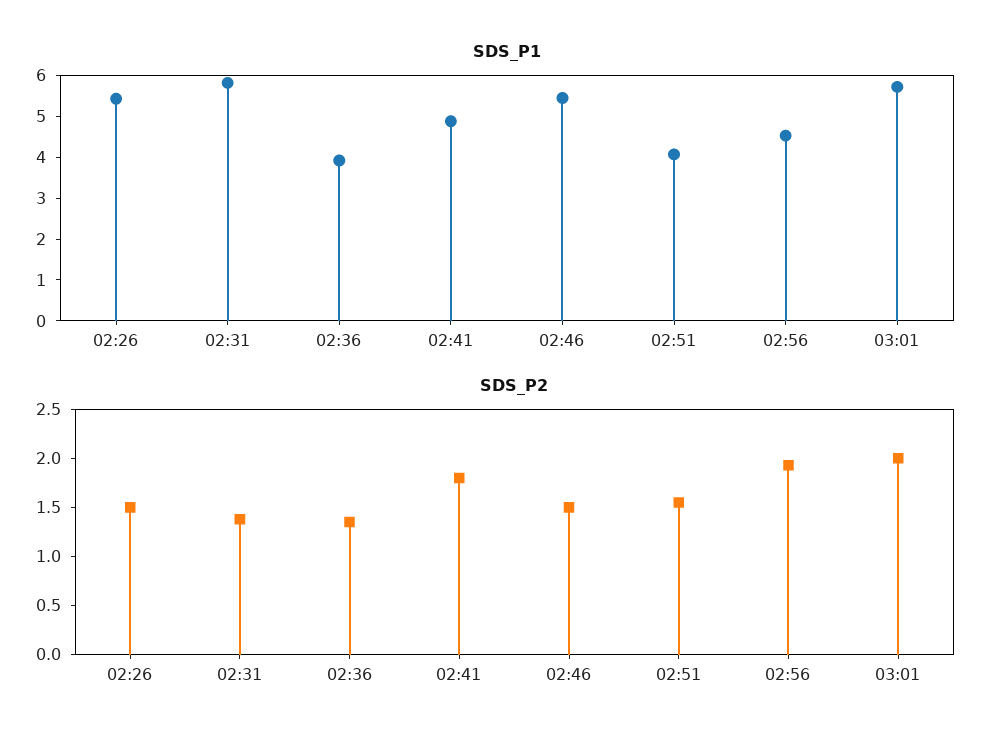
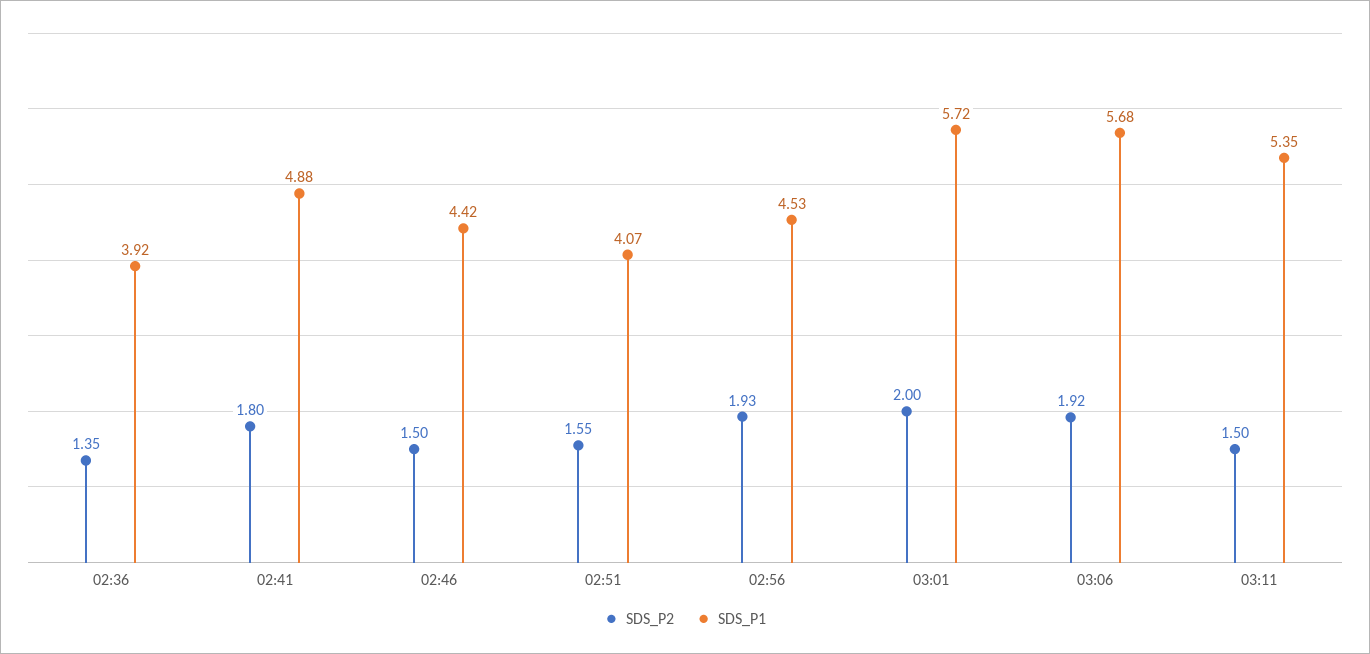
SDS_P1, 02:26: 5.4 -> none
SDS_P1, 02:31: 5.8 -> none
SDS_P1, 02:46: 5.4 -> 4.42
SDS_P2, 02:26: 1.5 -> none
SDS_P2, 02:31: 1.4 -> none
SDS_P2, 03:06: none -> 1.92
SDS_P1, 03:06: none -> 5.68
SDS_P2, 03:11: none -> 1.5
SDS_P1, 03:11: none -> 5.35

